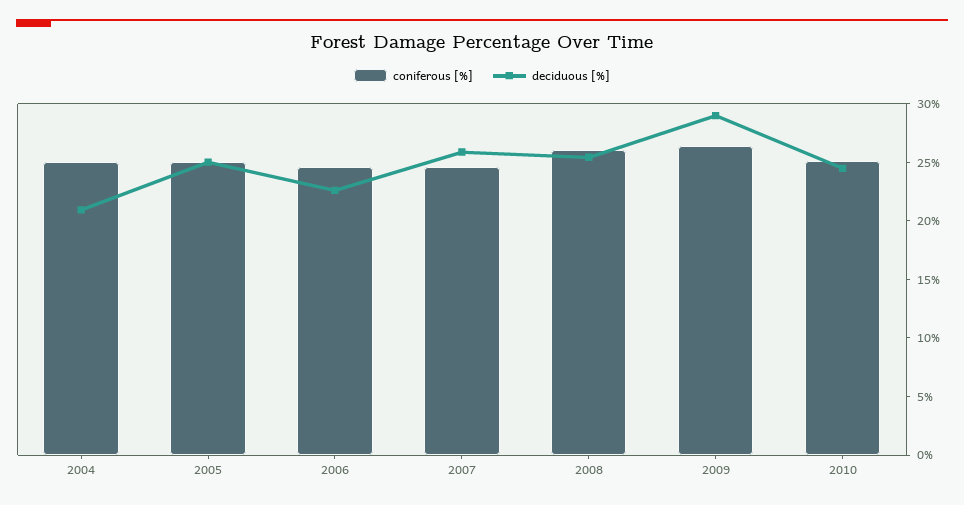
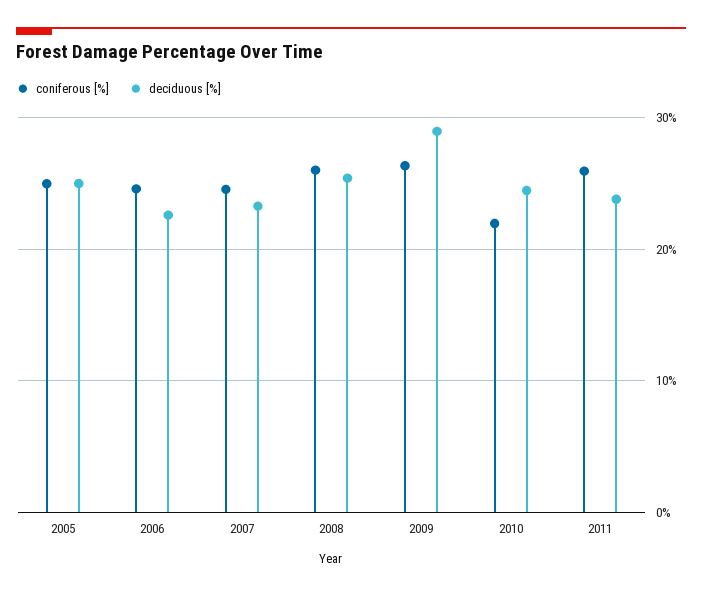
coniferous [%], 2004: 25 -> none
deciduous [%], 2004: 21 -> none
deciduous [%], 2007: 26 -> 23
coniferous [%], 2010: 25 -> 22
coniferous [%], 2011: none -> 26
deciduous [%], 2011: none -> 24

